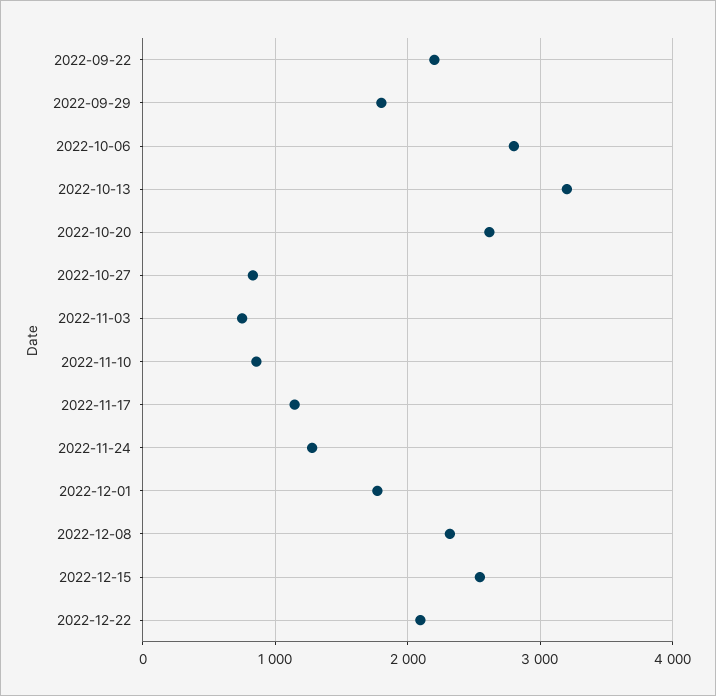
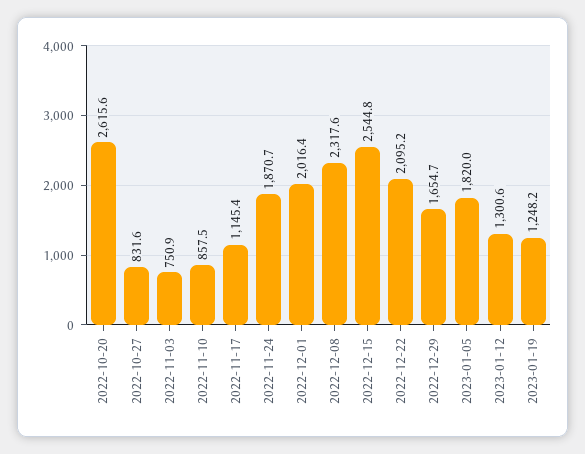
2022-09-22: 2200 -> none
2022-09-29: 1800 -> none
2022-10-06: 2800 -> none
2022-10-13: 3200 -> none
2022-11-24: 1300 -> 1870.7
2022-12-01: 1800 -> 2016.4
2022-12-29: none -> 1654.7
2023-01-05: none -> 1820
2023-01-12: none -> 1300.6
2023-01-19: none -> 1248.2

